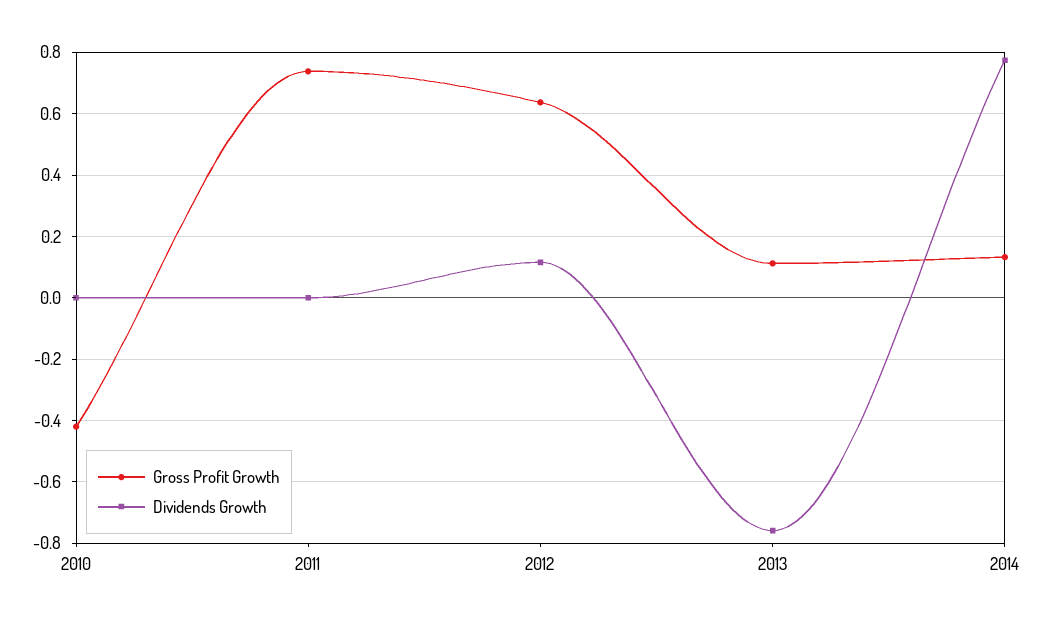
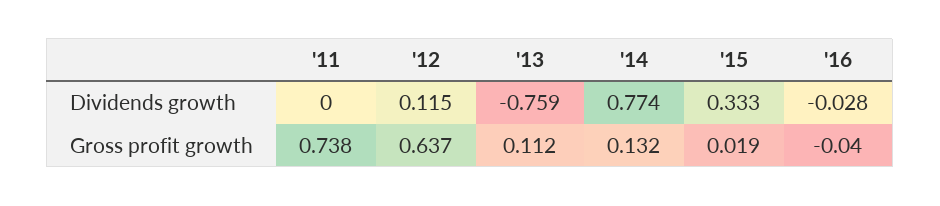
Gross Profit Growth, 2010: -0.42 -> none
Dividends Growth, 2010: 0 -> none
Dividends Growth, '15: none -> 0.333
Dividends Growth, '16: none -> -0.028
Gross Profit Growth, '15: none -> 0.019
Gross Profit Growth, '16: none -> -0.04

